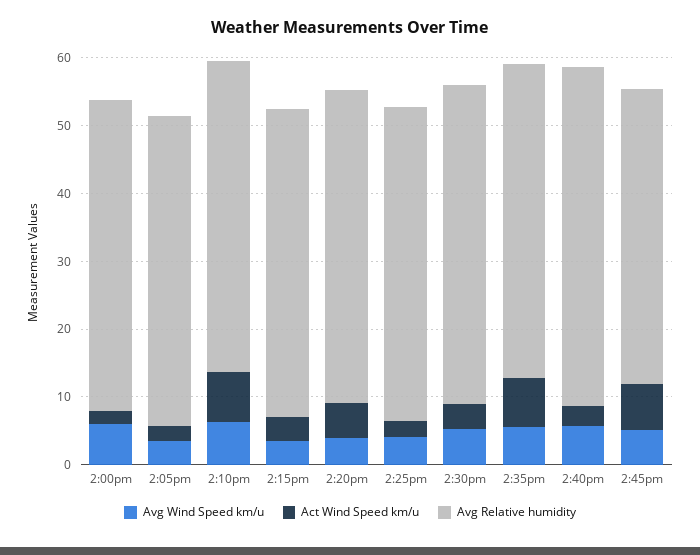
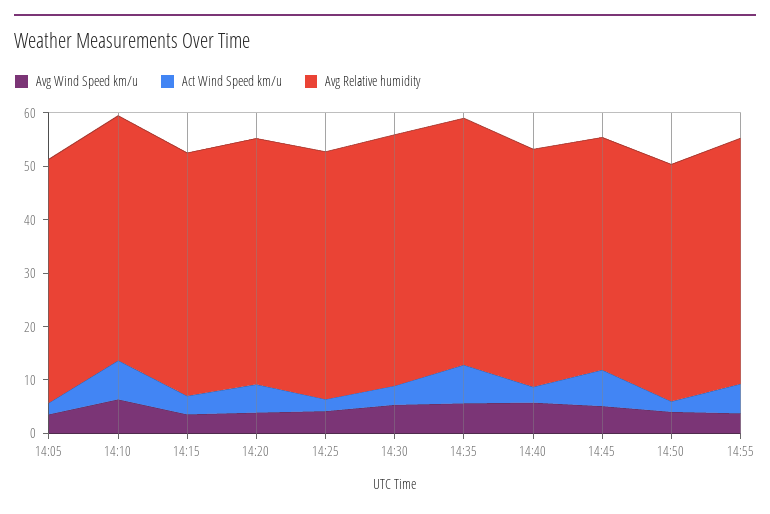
Avg Wind Speed km/u, 2:00pm: 6 -> none
Act Wind Speed km/u, 2:00pm: 2 -> none
Avg Relative humidity, 2:00pm: 46 -> none
Avg Relative humidity, 2:40pm: 50 -> 44
Avg Wind Speed km/u, 14:50: none -> 4
Act Wind Speed km/u, 14:50: none -> 2
Avg Relative humidity, 14:50: none -> 44
Avg Wind Speed km/u, 14:55: none -> 4
Act Wind Speed km/u, 14:55: none -> 6
Avg Relative humidity, 14:55: none -> 46

